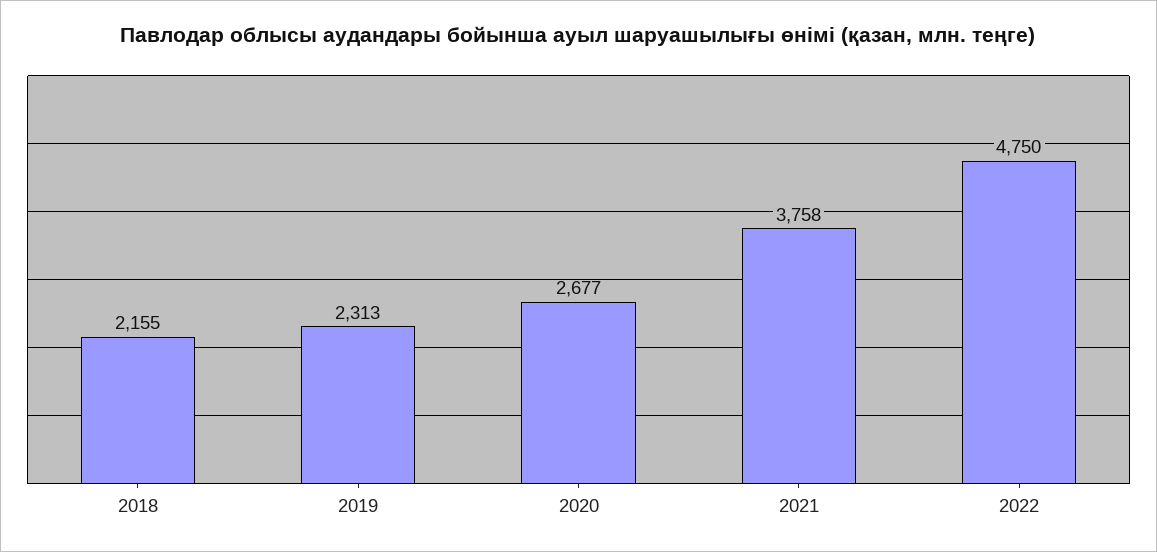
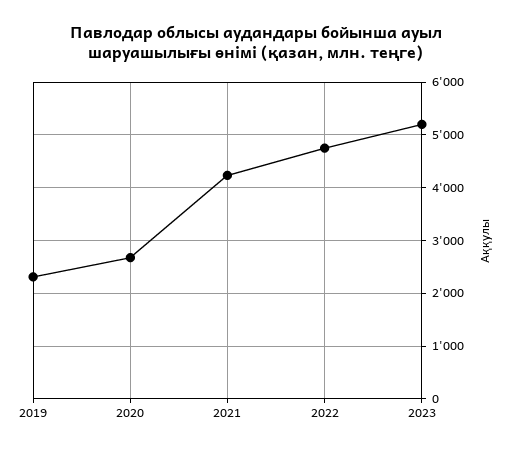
2018: 2155 -> none
2021: 3758 -> 4200
2023: none -> 5200

